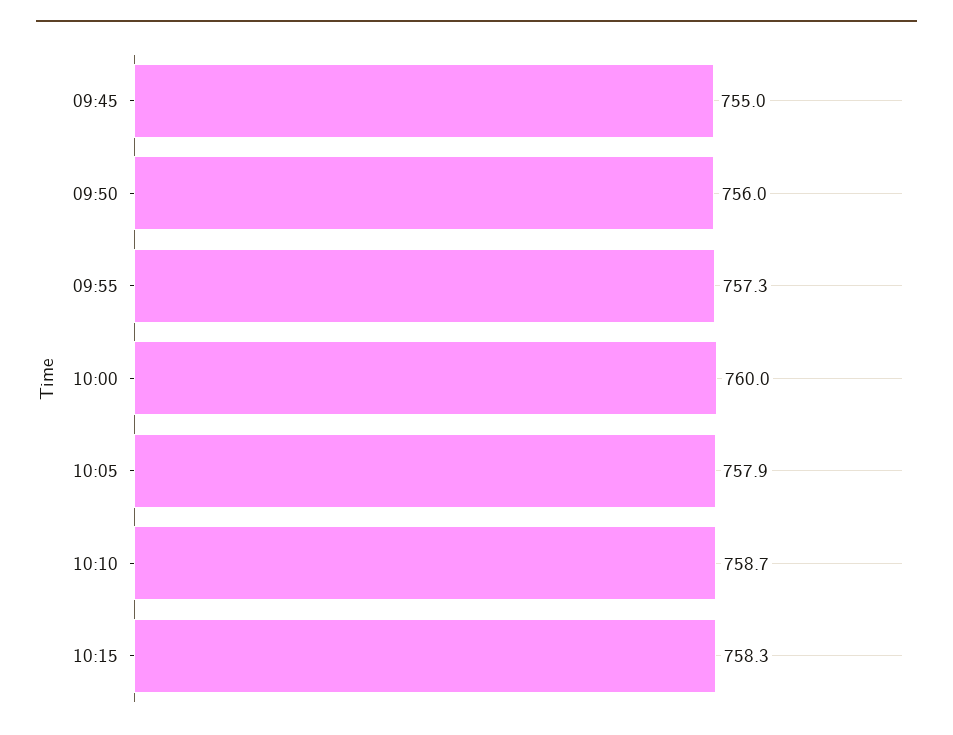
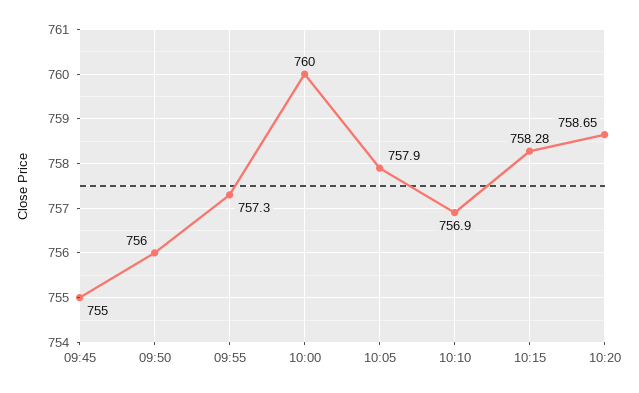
10:10: 758.7 -> 756.9
10:20: none -> 758.65

